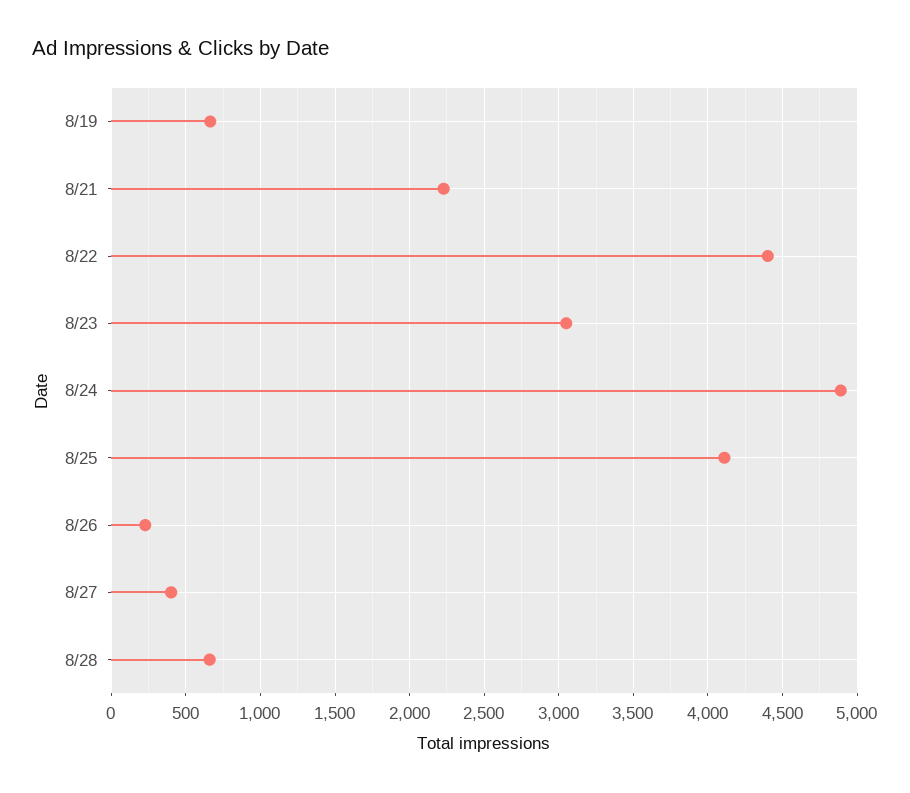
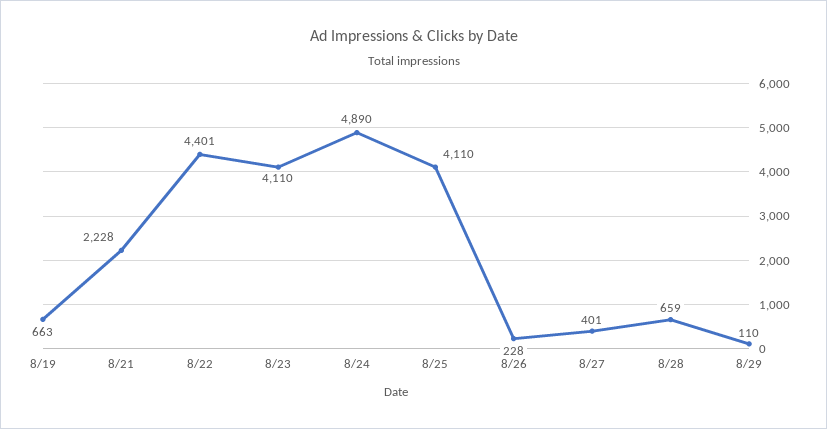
8/23: 3050 -> 4110
8/29: none -> 110

